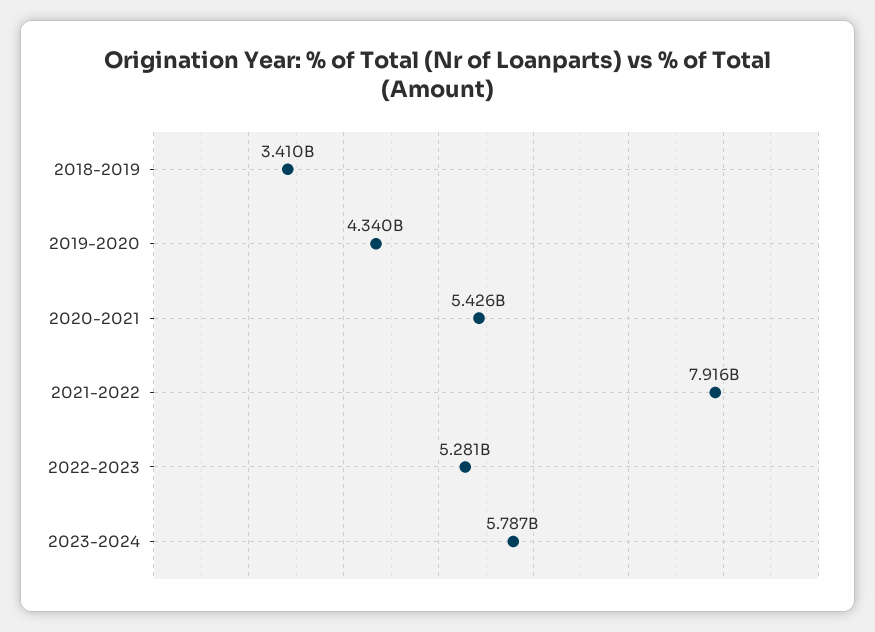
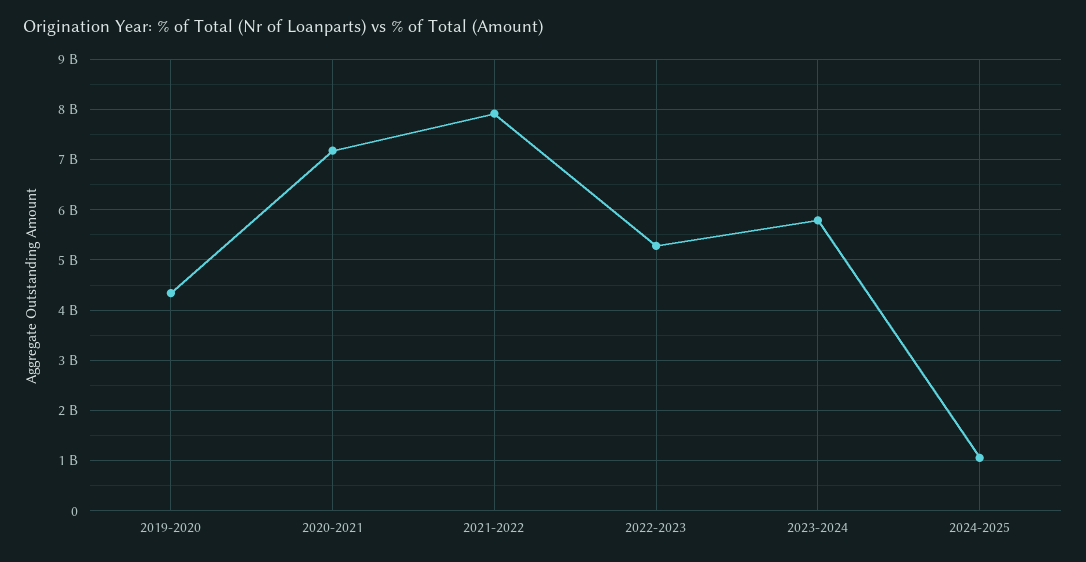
2018-2019: 3410000000 -> none
2020-2021: 5426000000 -> 7200000000
2024-2025: none -> 1000000000

